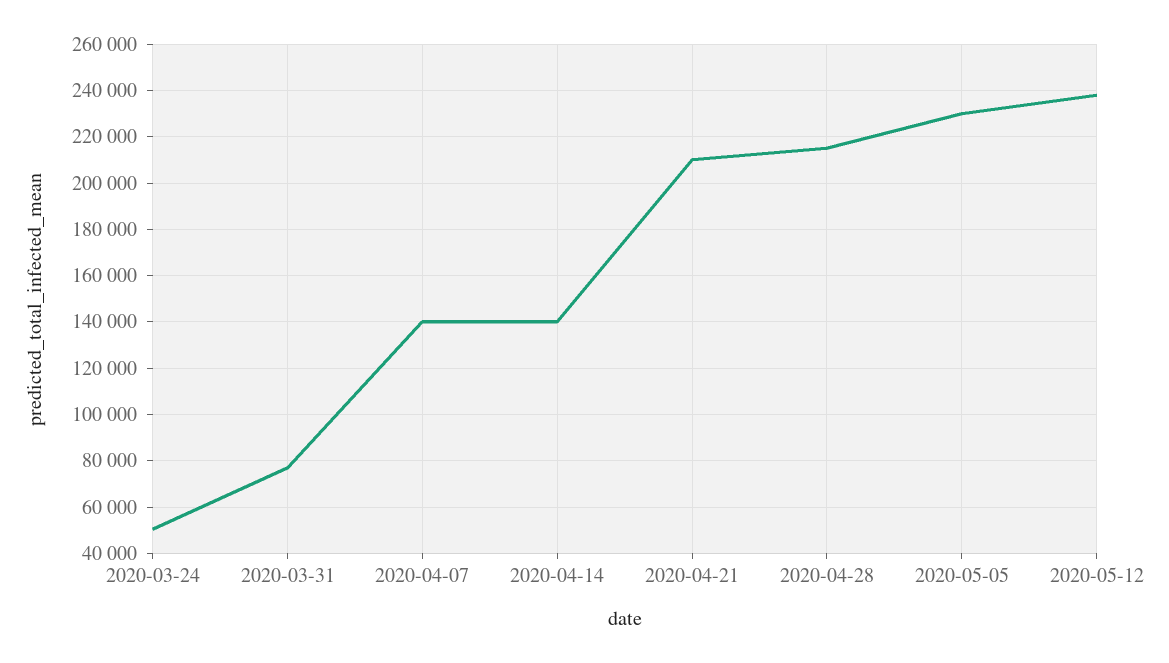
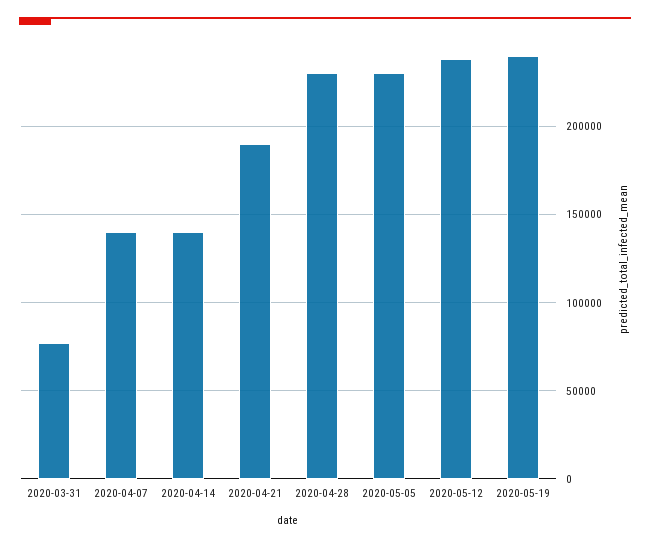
2020-03-24: 50000 -> none
2020-04-21: 210000 -> 190000
2020-04-28: 215000 -> 230000
2020-05-19: none -> 240000

